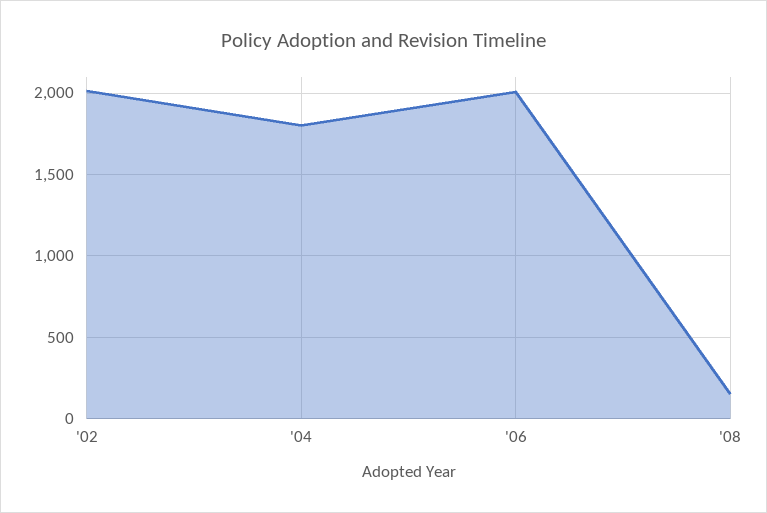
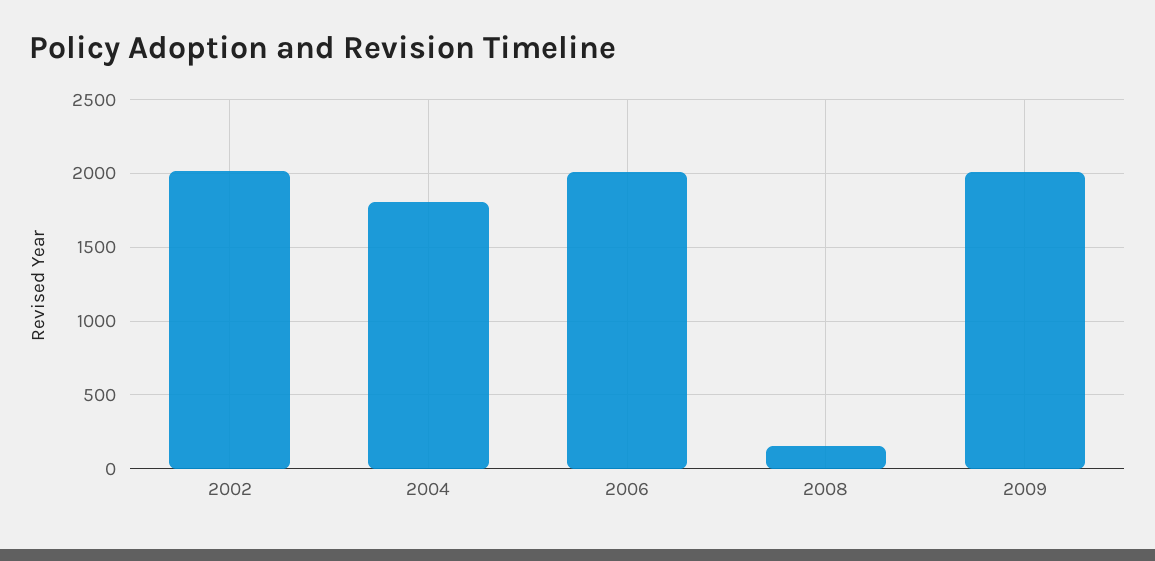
2009: none -> 2000

